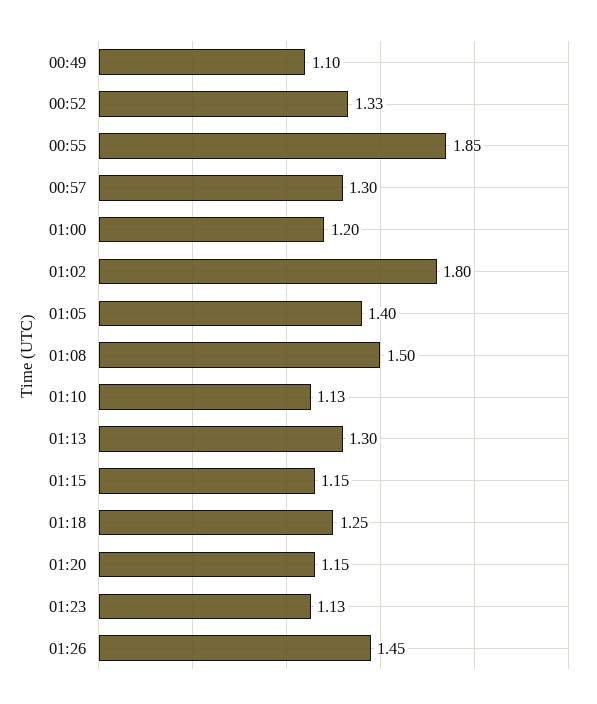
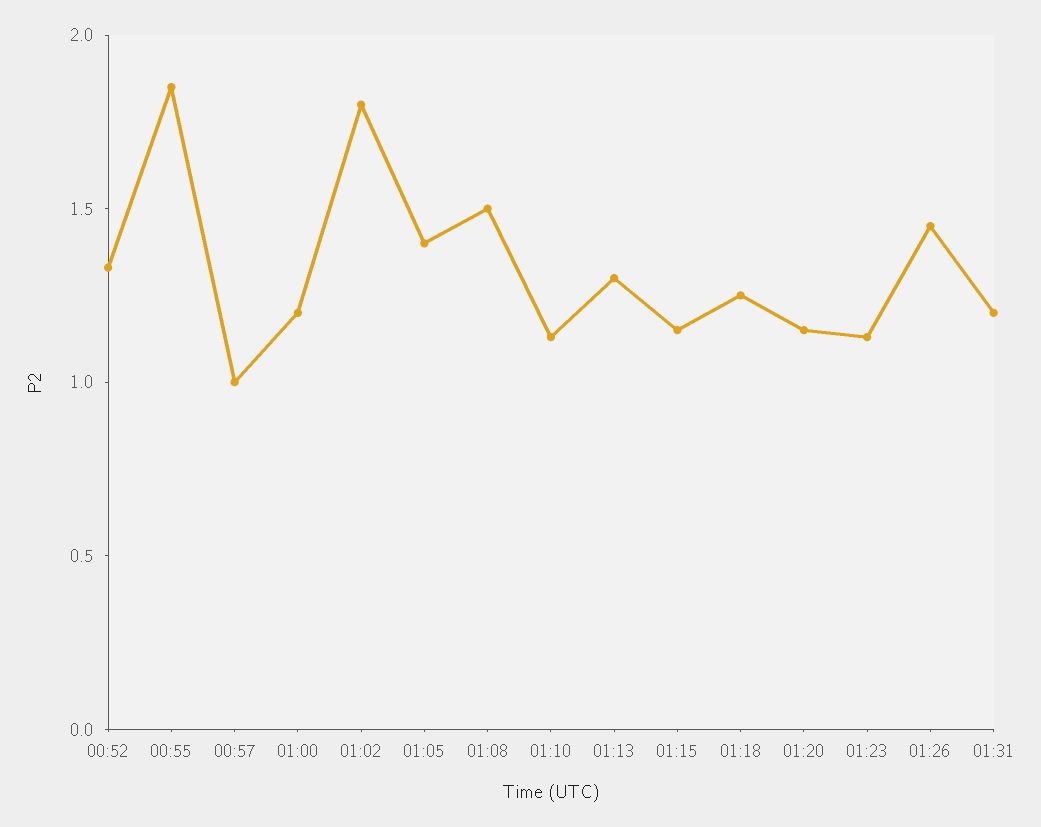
00:49: 1.1 -> none
00:57: 1.3 -> 1
01:31: none -> 1.2

